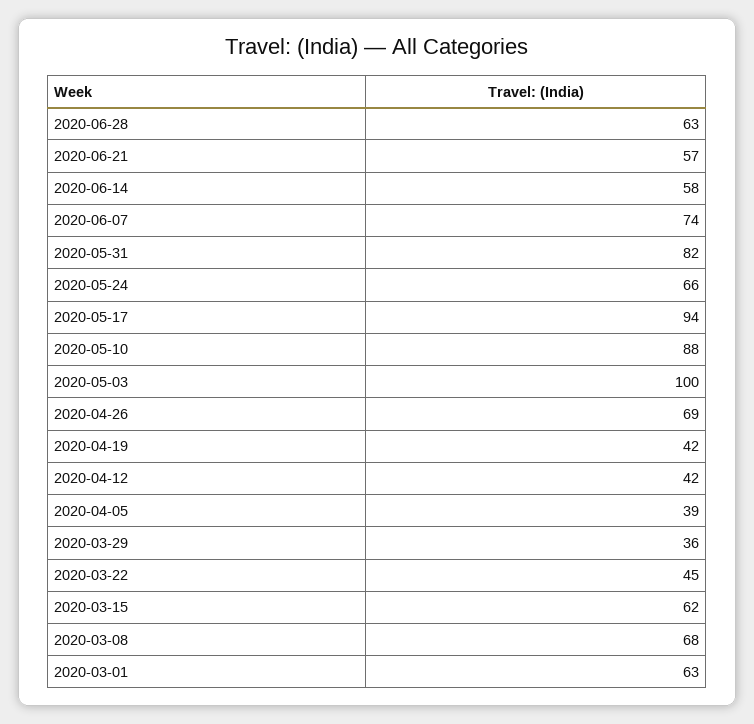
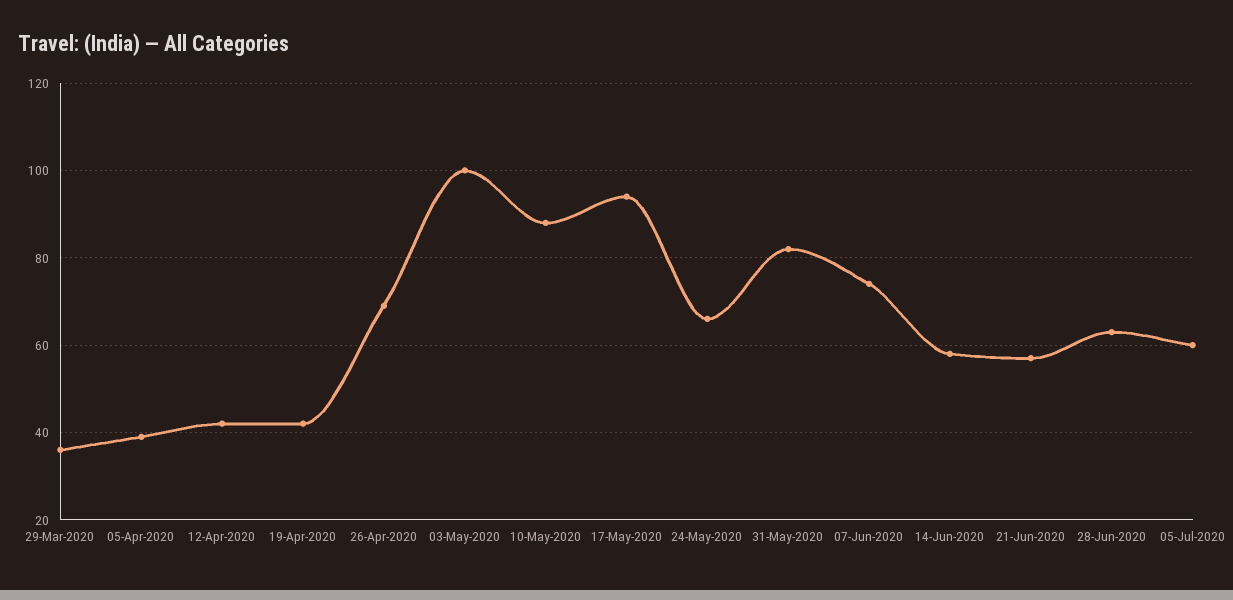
2020-03-22: 45 -> none
2020-03-15: 62 -> none
2020-03-08: 68 -> none
2020-03-01: 63 -> none
05-Jul-2020: none -> 60

